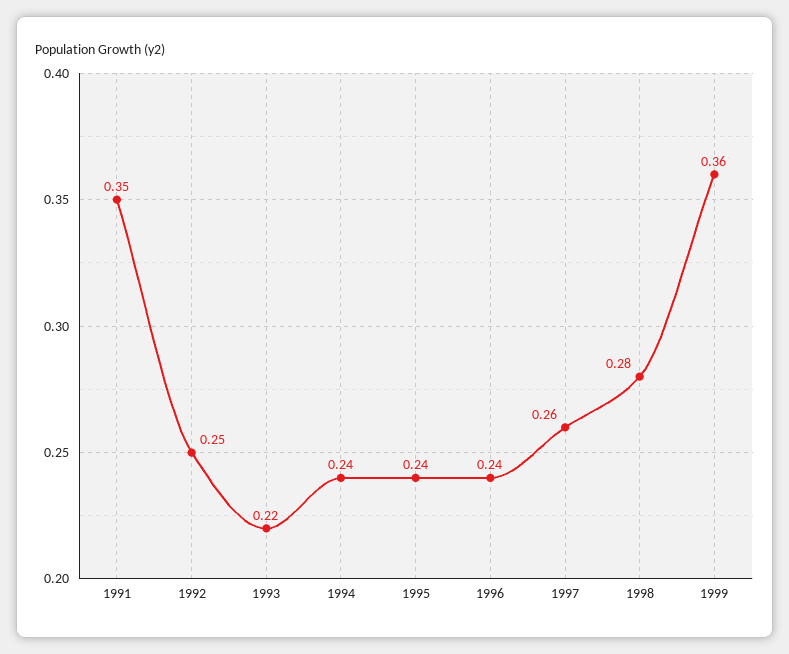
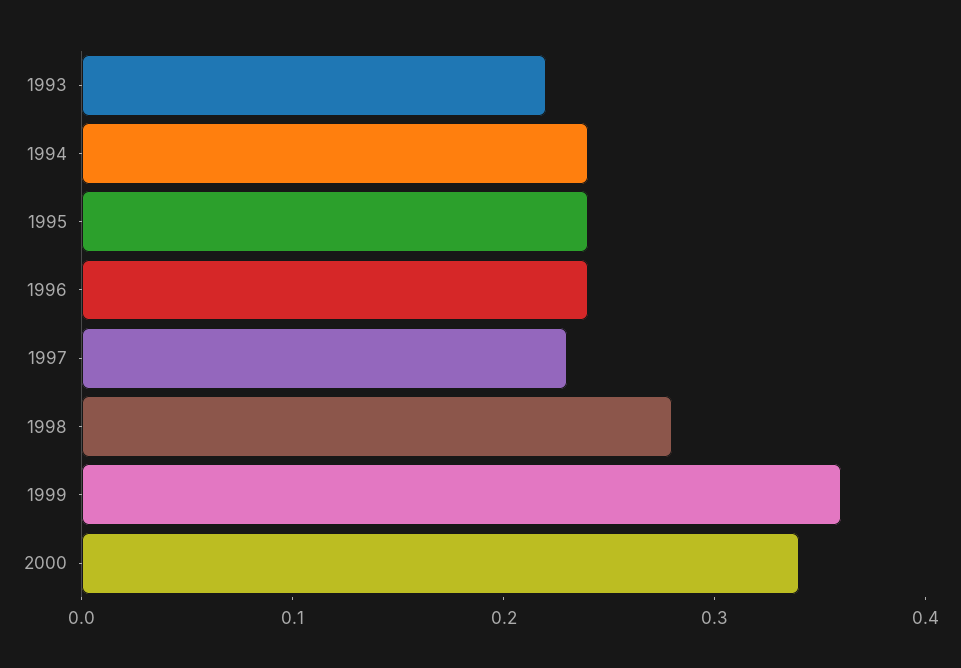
1991: 0.35 -> none
1992: 0.25 -> none
1997: 0.26 -> 0.23
2000: none -> 0.34

